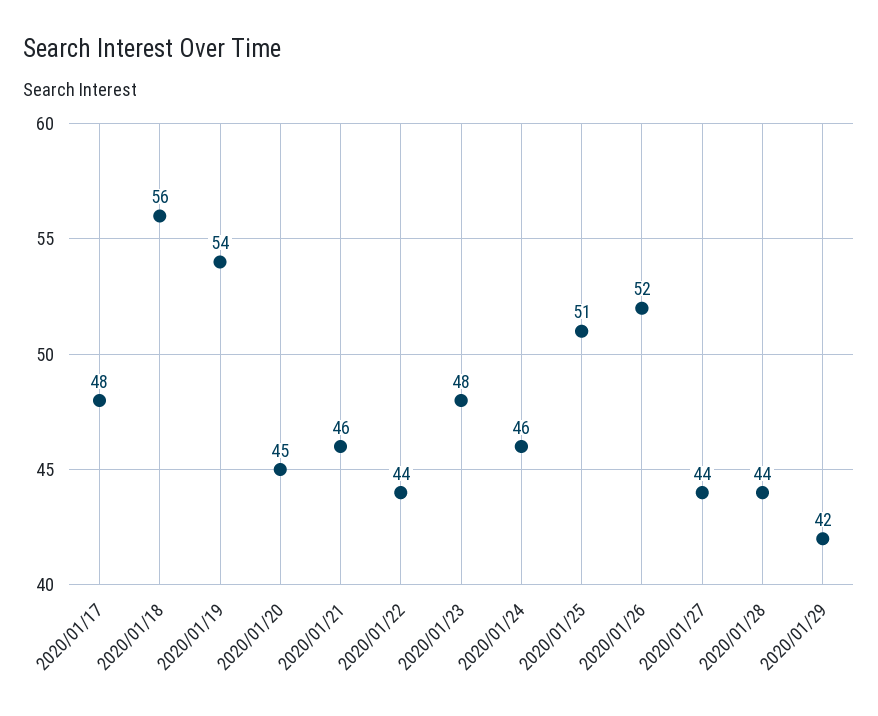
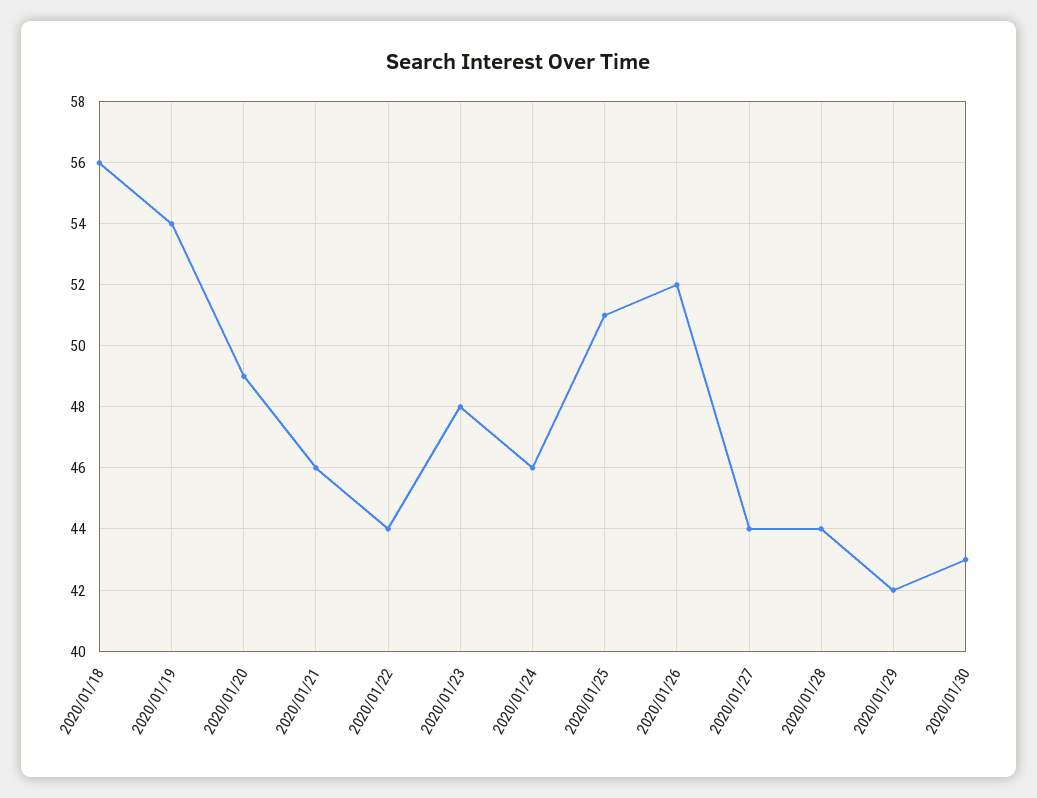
2020/01/17: 48 -> none
2020/01/20: 45 -> 49
2020/01/30: none -> 43

